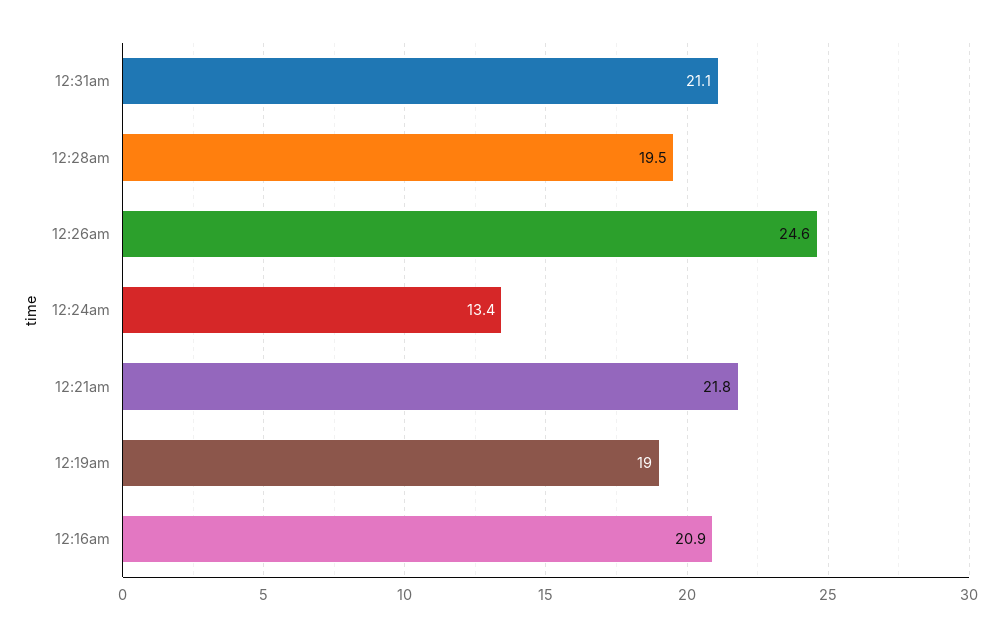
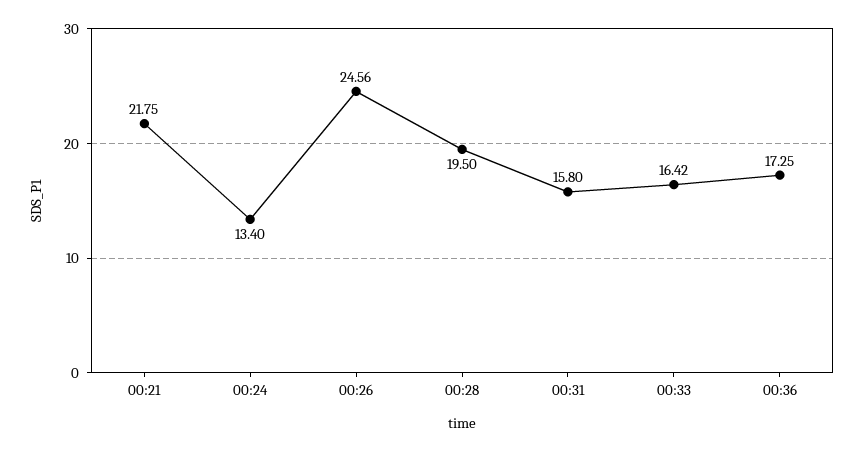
12:31am: 21.1 -> 15.8
12:19am: 19 -> none
12:16am: 20.9 -> none
00:33: none -> 16.42
00:36: none -> 17.25

